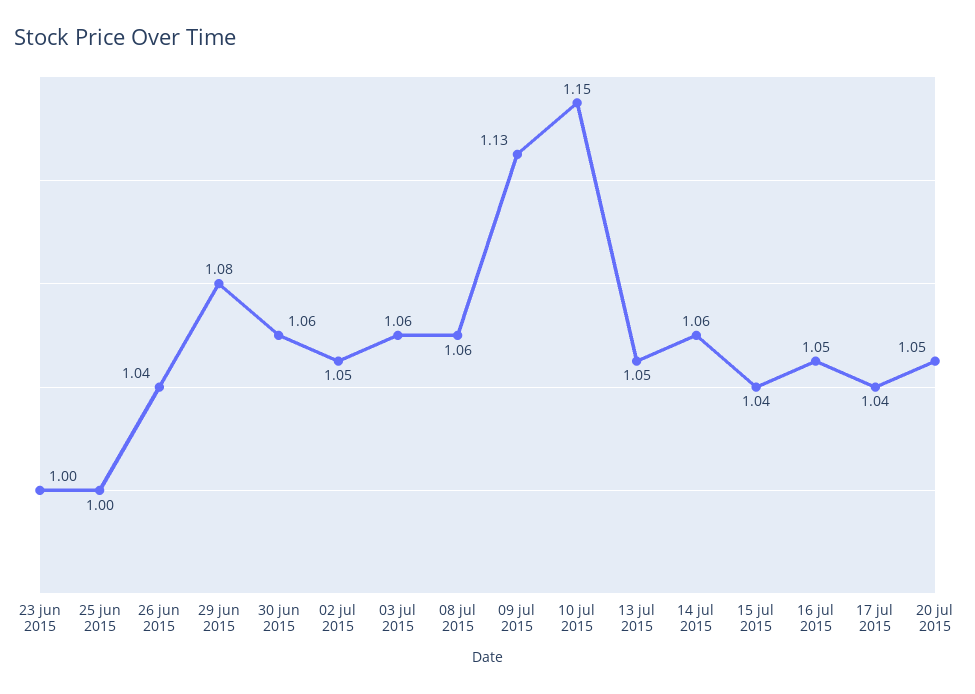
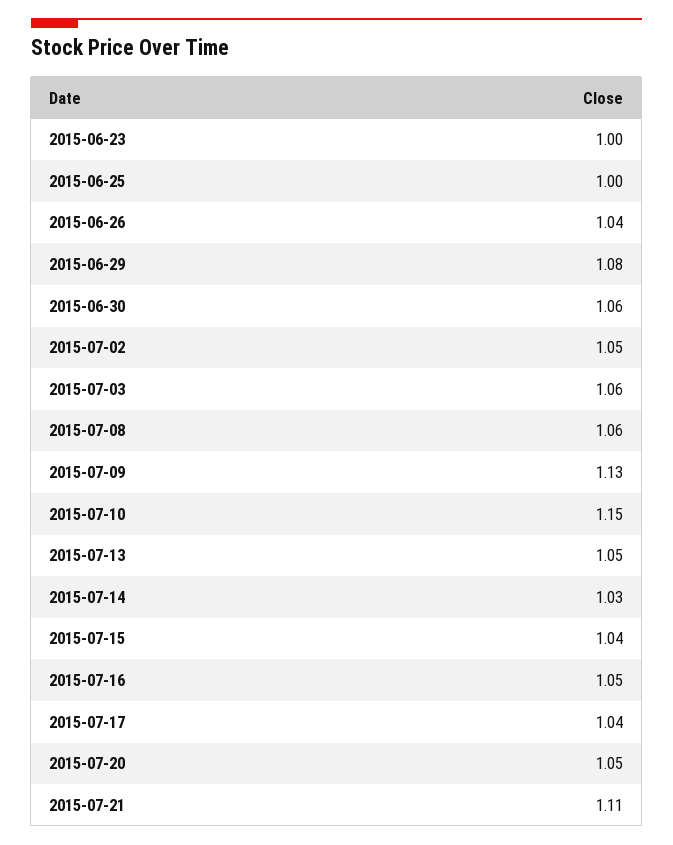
14 jul 2015: 1.06 -> 1.03
2015-07-21: none -> 1.11

